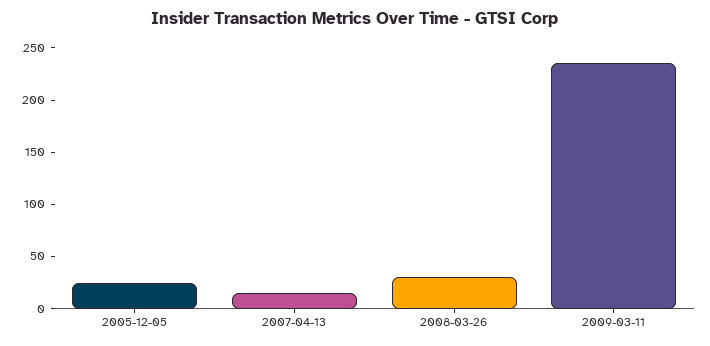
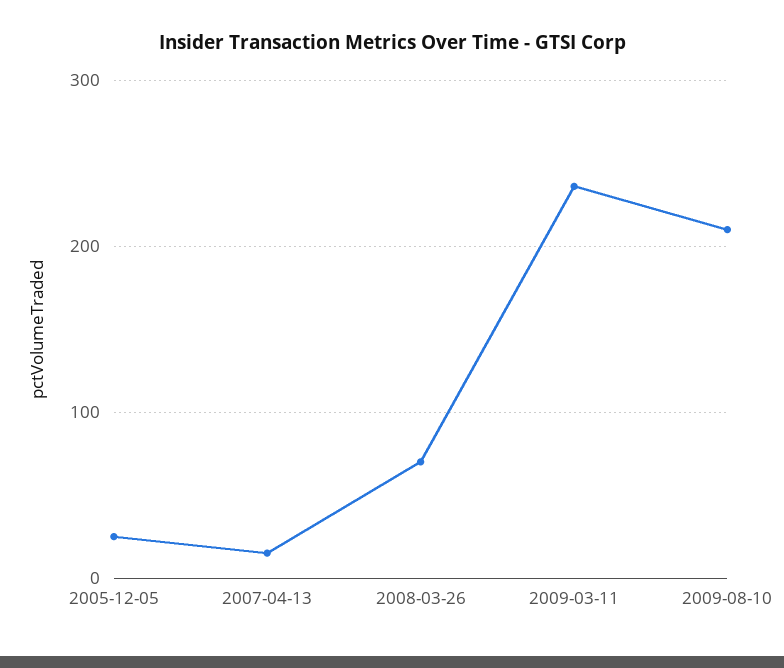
2008-03-26: 30 -> 70
2009-08-10: none -> 210

